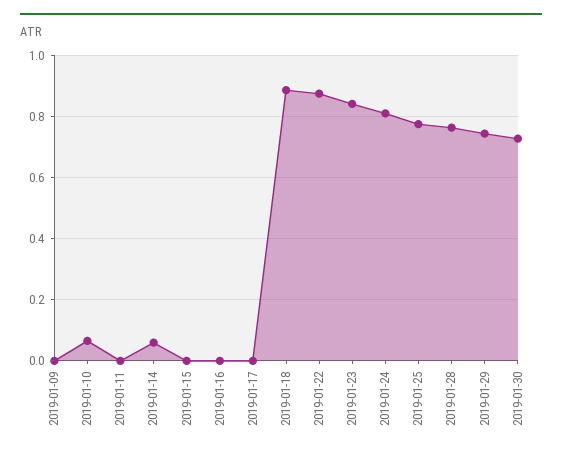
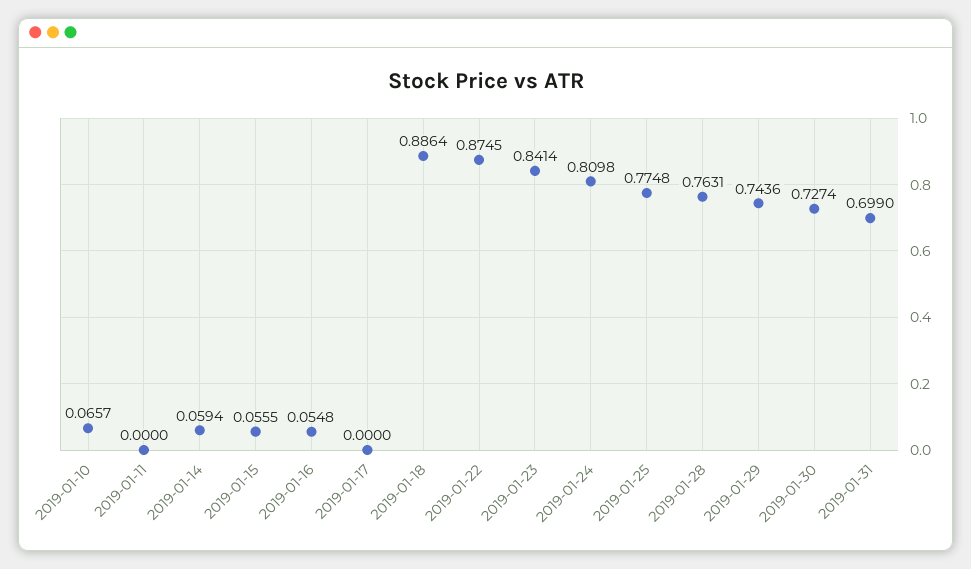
2019-01-09: 0 -> none
2019-01-15: 0 -> 0.0555
2019-01-16: 0 -> 0.0548
2019-01-31: none -> 0.699

